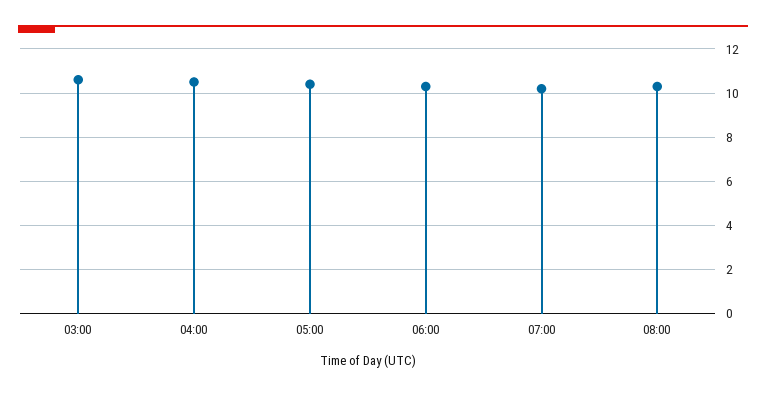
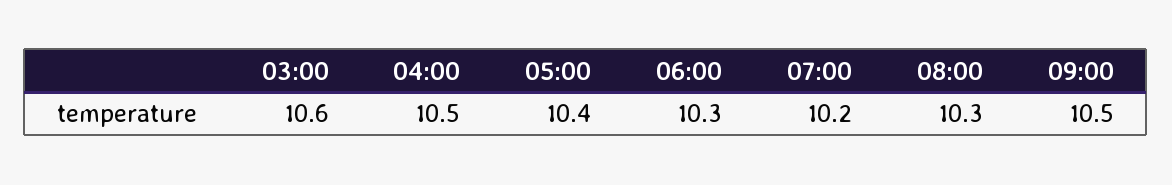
09:00: none -> 10.5

